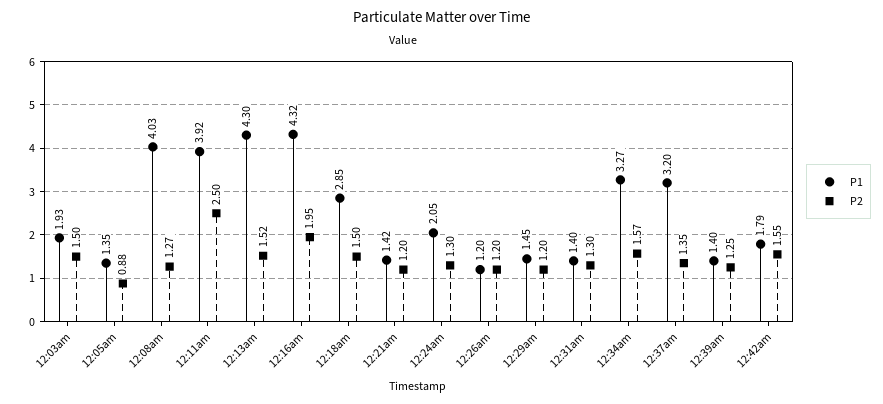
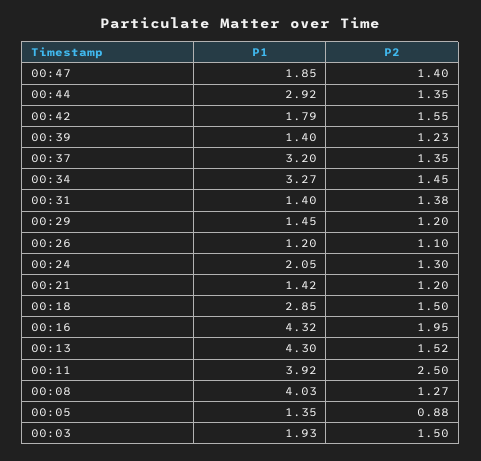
P2, 12:26am: 1.2 -> 1.1
P2, 12:31am: 1.3 -> 1.38
P2, 12:34am: 1.57 -> 1.45
P2, 12:39am: 1.25 -> 1.23
P1, 00:47: none -> 1.85
P2, 00:47: none -> 1.4
P1, 00:44: none -> 2.92
P2, 00:44: none -> 1.35

